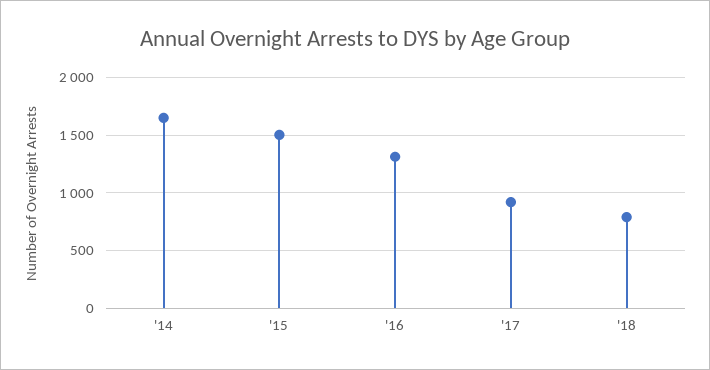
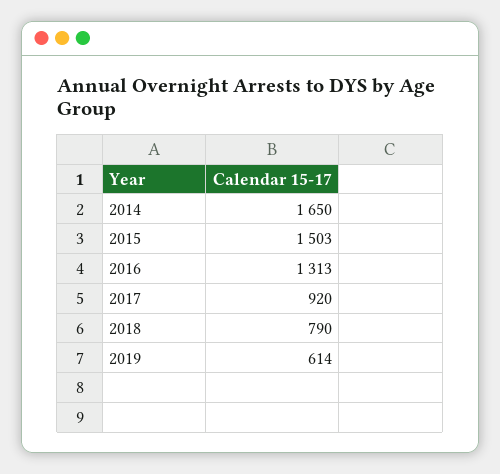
2019: none -> 614

